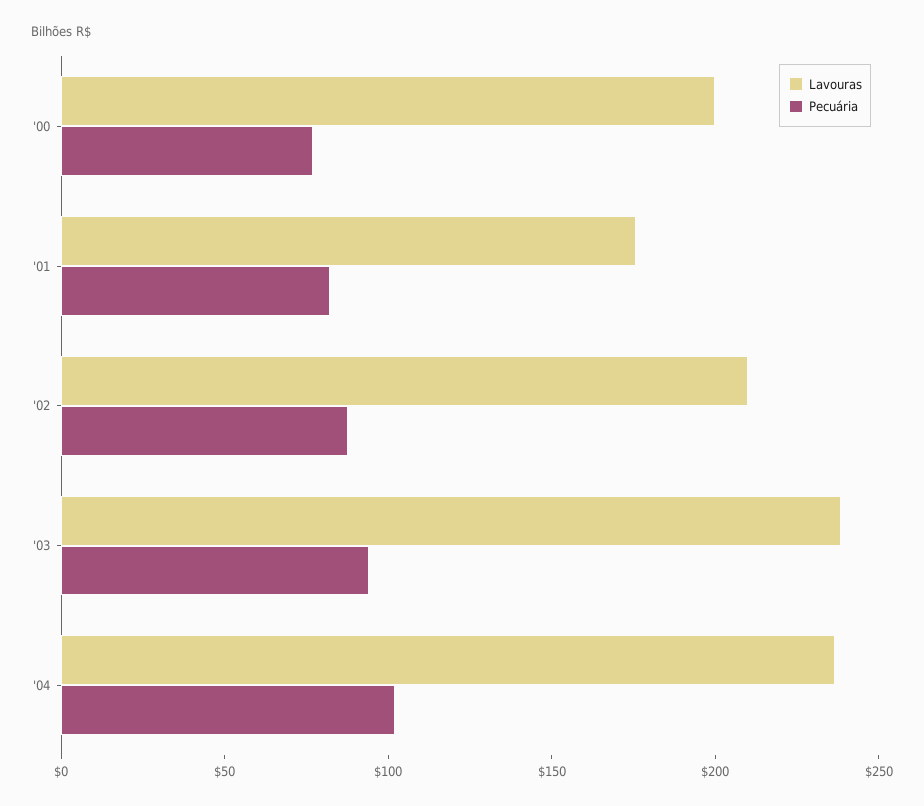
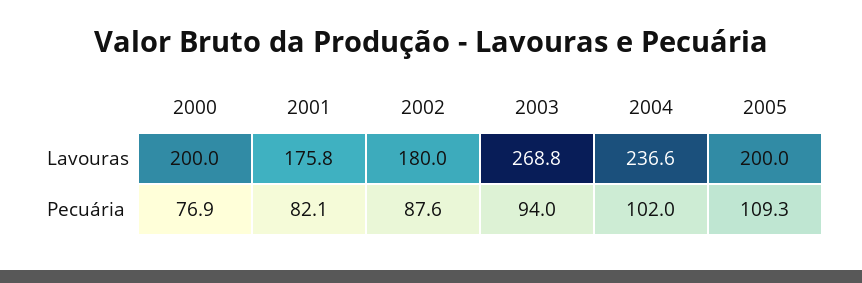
Lavouras, '02: 210 -> 180
Lavouras, '03: 240 -> 268.8
Lavouras, 2005: none -> 200
Pecuária, 2005: none -> 109.3

